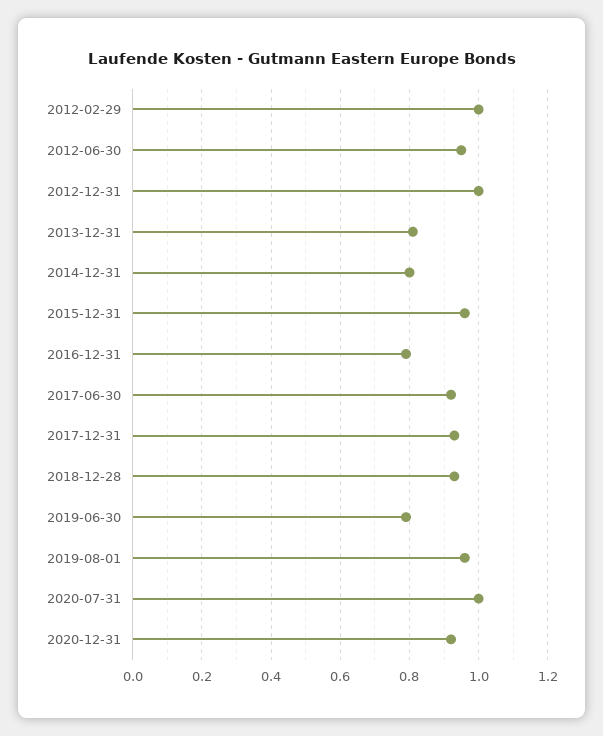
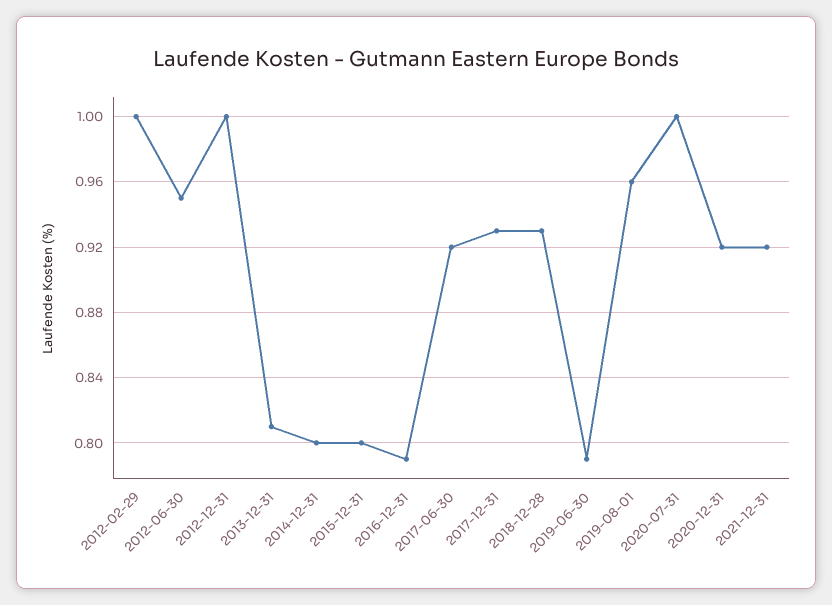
2015-12-31: 0.95 -> 0.8
2021-12-31: none -> 0.92

